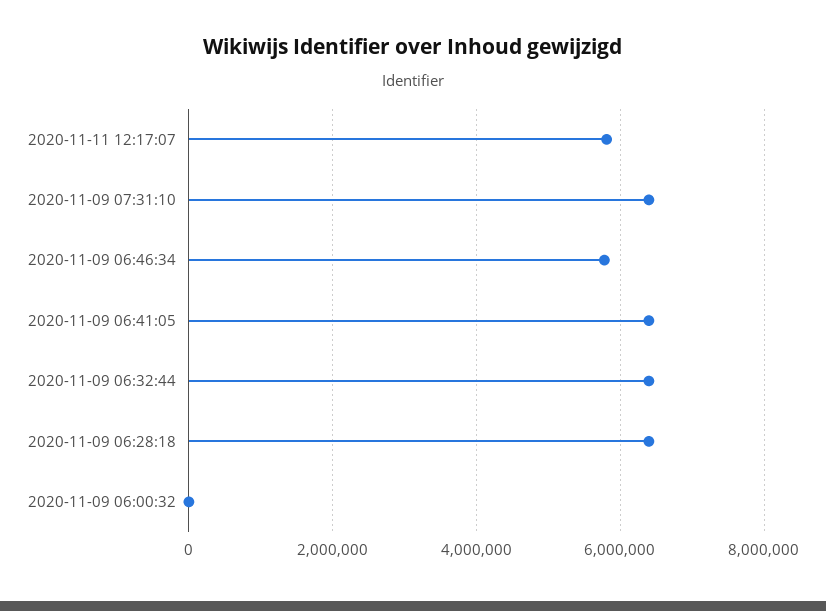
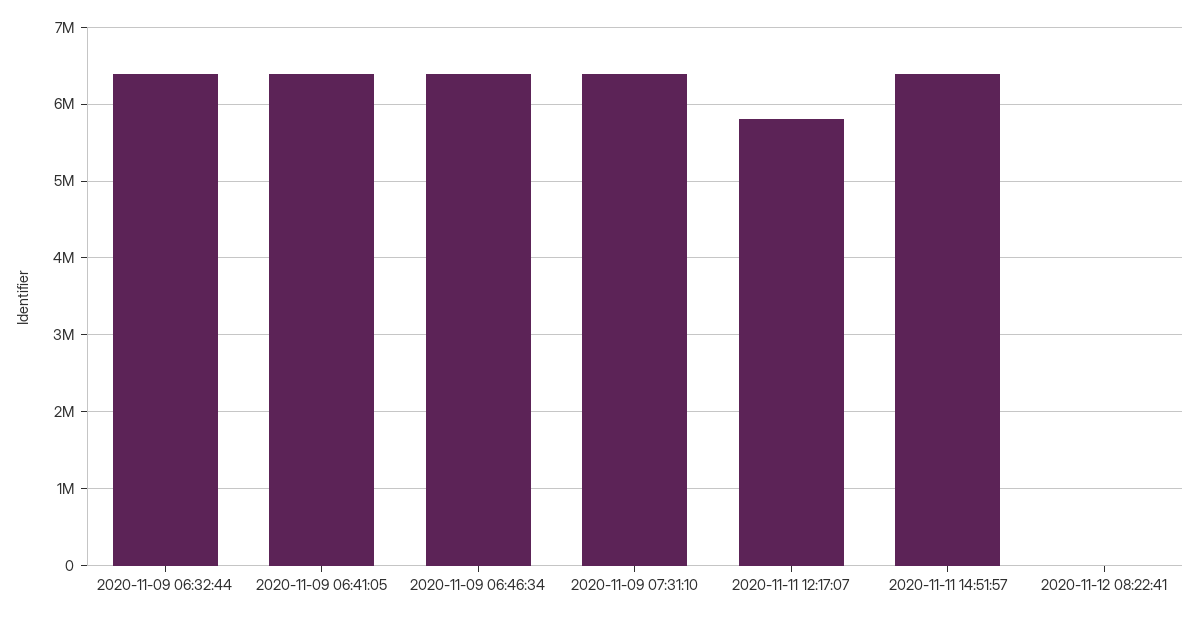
2020-11-09 06:46:34: 5800000 -> 6400000
2020-11-09 06:28:18: 6400000 -> none
2020-11-09 06:00:32: 0 -> none
2020-11-11 14:51:57: none -> 6400000
2020-11-12 08:22:41: none -> 0

